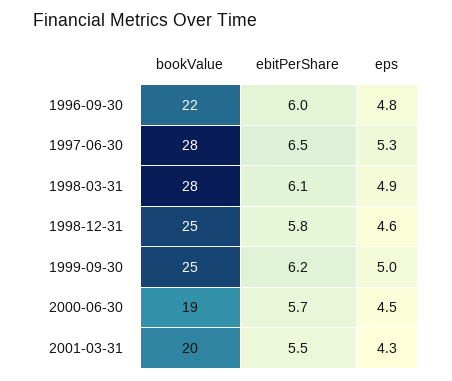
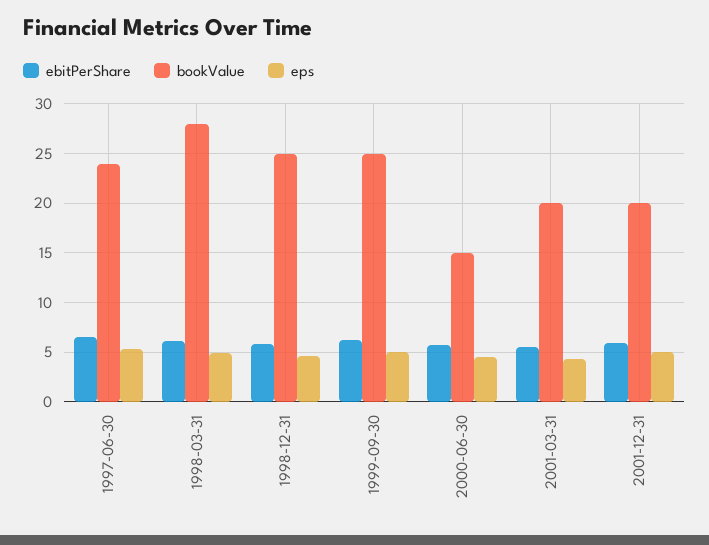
bookValue, 1996-09-30: 22 -> none
ebitPerShare, 1996-09-30: 6 -> none
eps, 1996-09-30: 4.8 -> none
bookValue, 1997-06-30: 28 -> 24
bookValue, 2000-06-30: 19 -> 15
ebitPerShare, 2001-12-31: none -> 6
bookValue, 2001-12-31: none -> 20
eps, 2001-12-31: none -> 5

